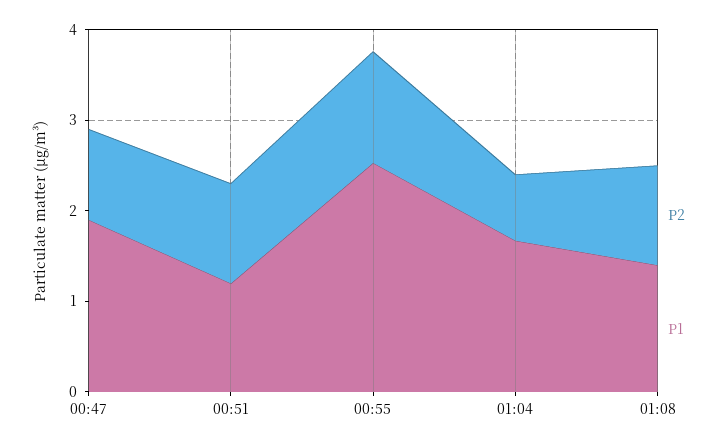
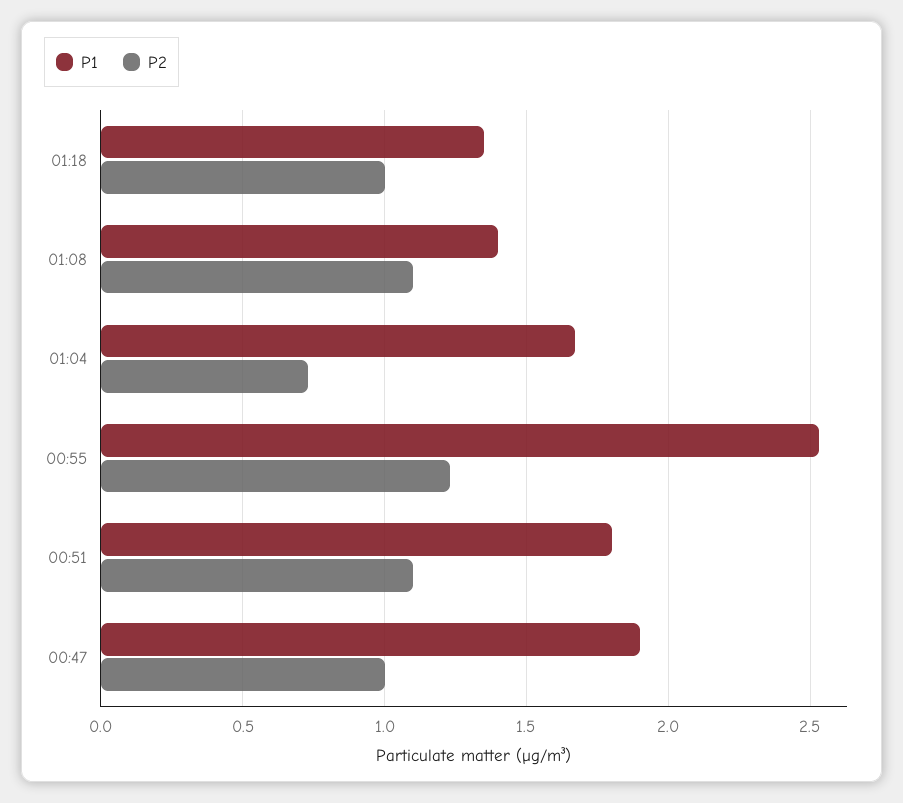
P1, 00:51: 1.2 -> 1.8
P1, 01:18: none -> 1.35
P2, 01:18: none -> 1

